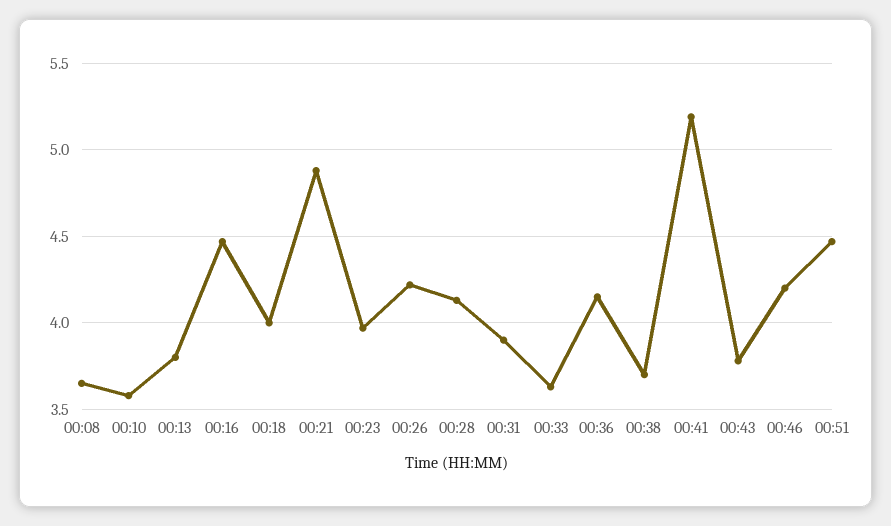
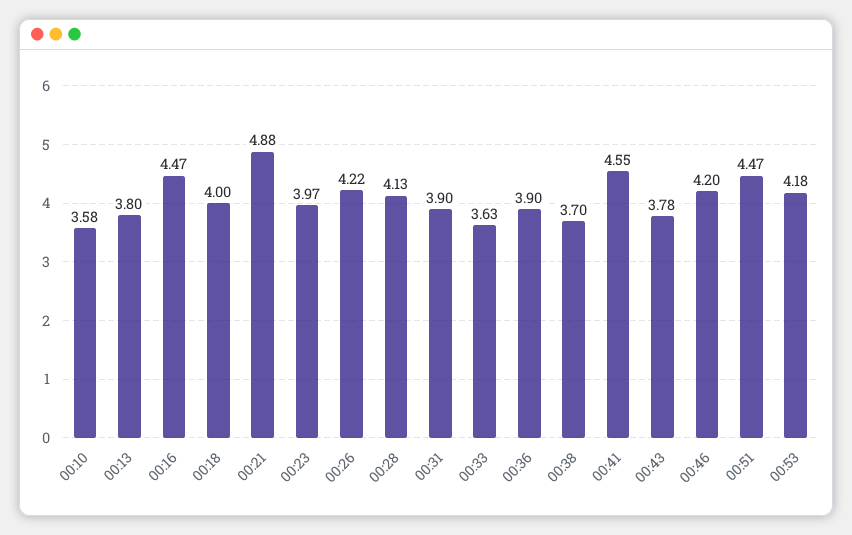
00:08: 3.65 -> none
00:36: 4.15 -> 3.9
00:41: 5.2 -> 4.55
00:53: none -> 4.18

